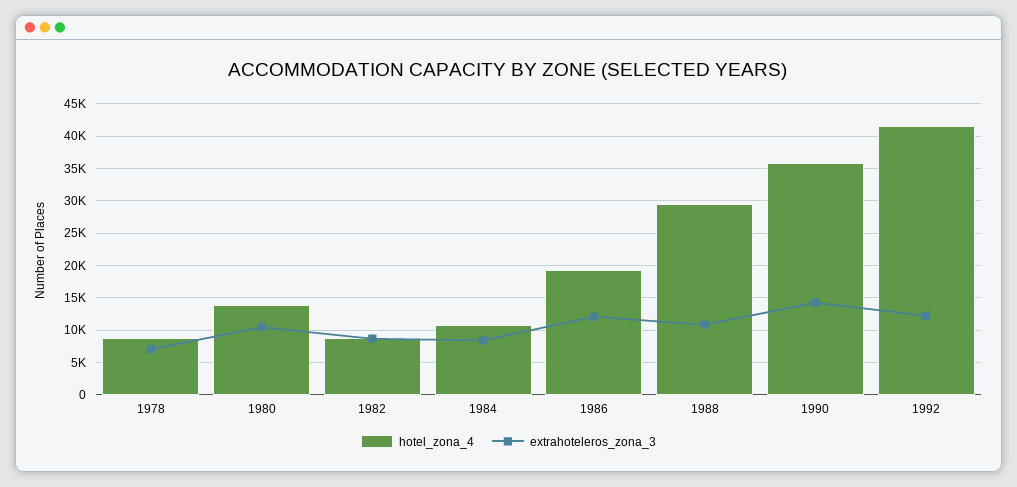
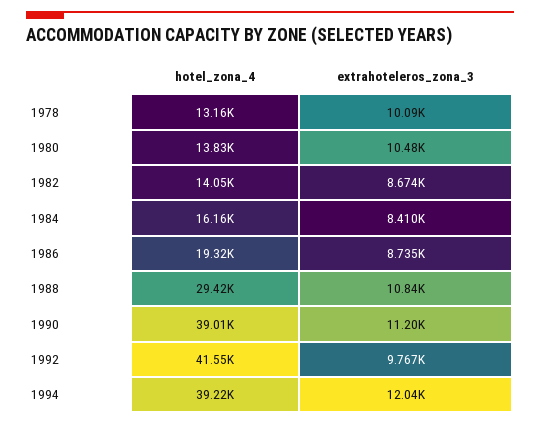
hotel_zona_4, 1978: 9000 -> 13160
extrahoteleros_zona_3, 1978: 7000 -> 10090
hotel_zona_4, 1982: 9000 -> 14050
hotel_zona_4, 1984: 11000 -> 16160
extrahoteleros_zona_3, 1986: 12000 -> 8735
hotel_zona_4, 1990: 36000 -> 39010
extrahoteleros_zona_3, 1990: 14000 -> 11200
extrahoteleros_zona_3, 1992: 12000 -> 9767
hotel_zona_4, 1994: none -> 39220
extrahoteleros_zona_3, 1994: none -> 12040

